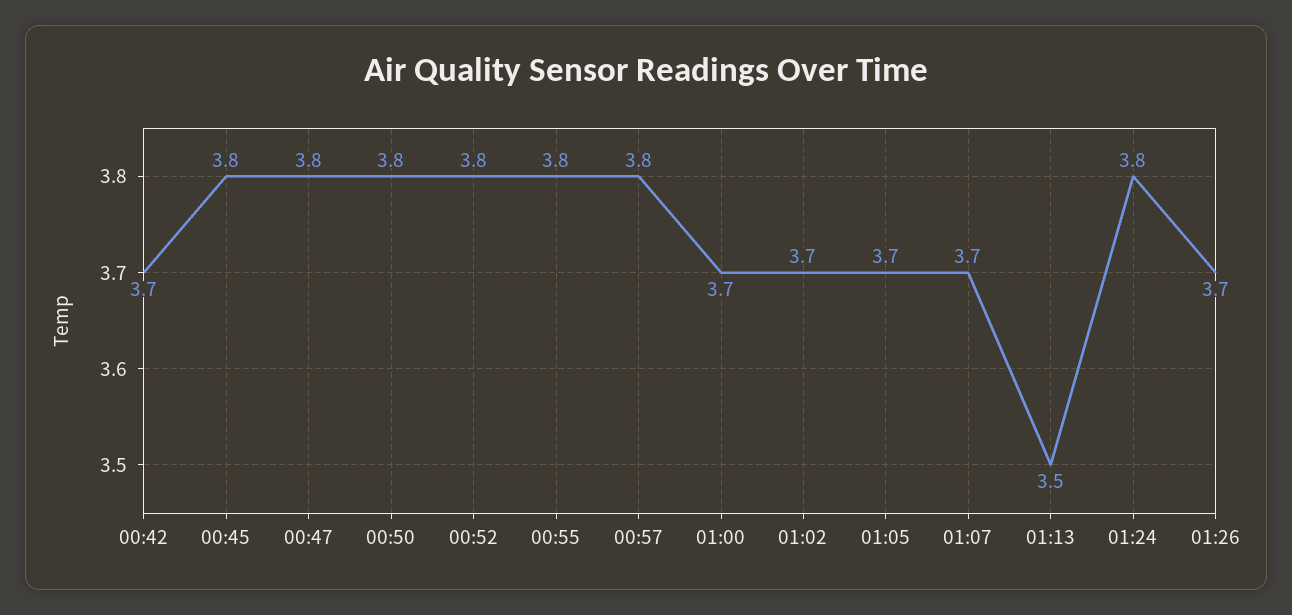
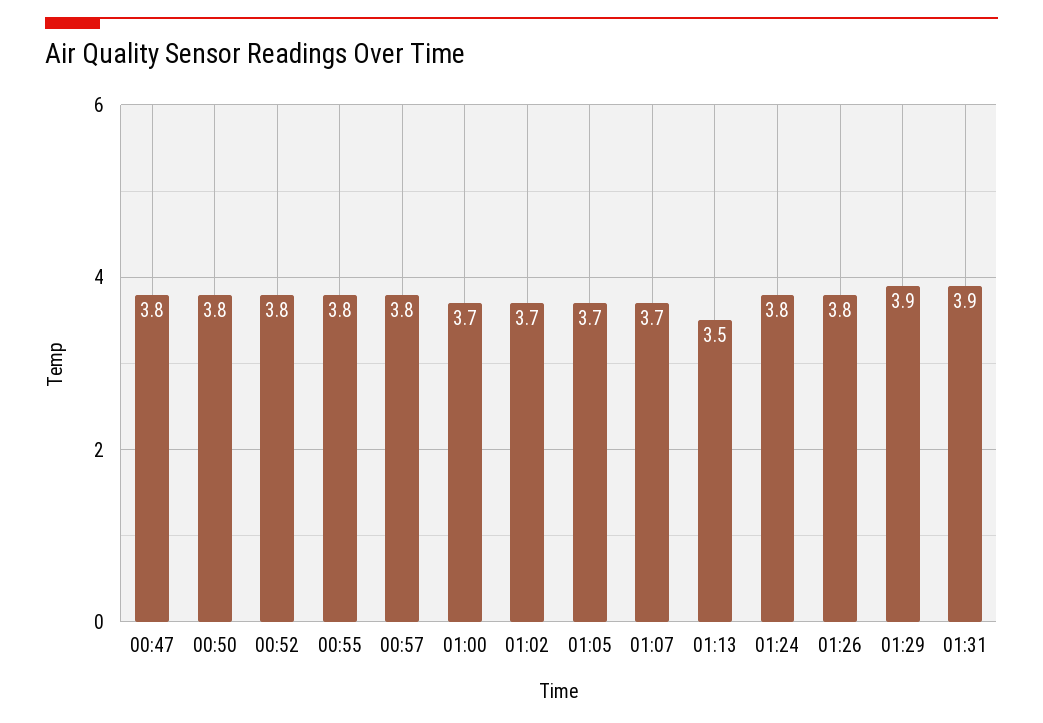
00:42: 3.7 -> none
00:45: 3.8 -> none
01:26: 3.7 -> 3.8
01:29: none -> 3.9
01:31: none -> 3.9

